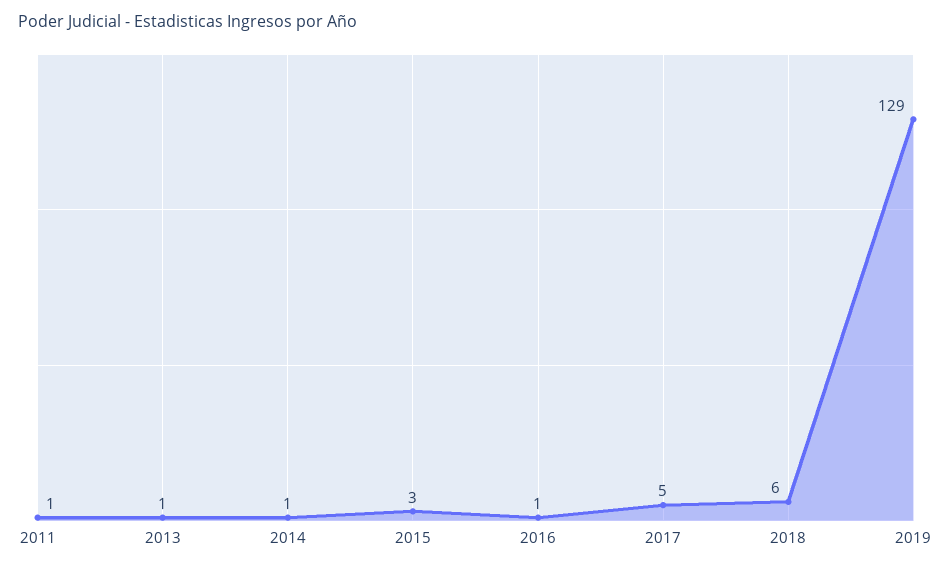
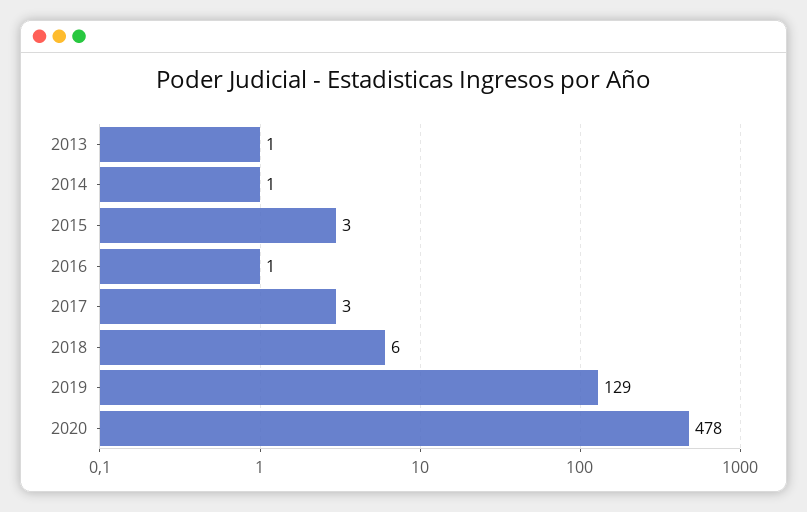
2011: 1 -> none
2017: 5 -> 3
2020: none -> 478

